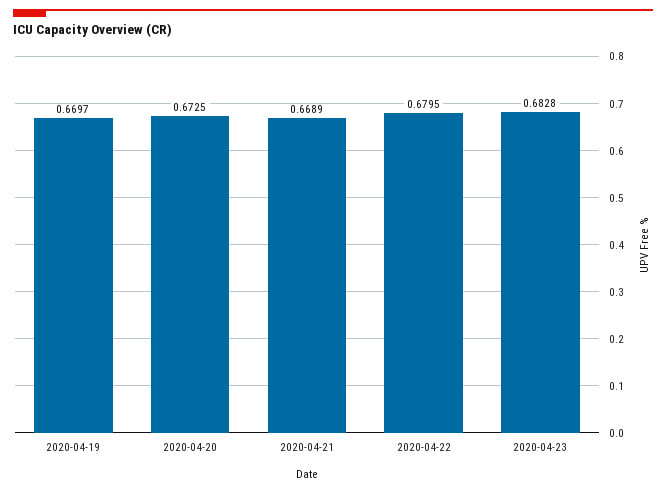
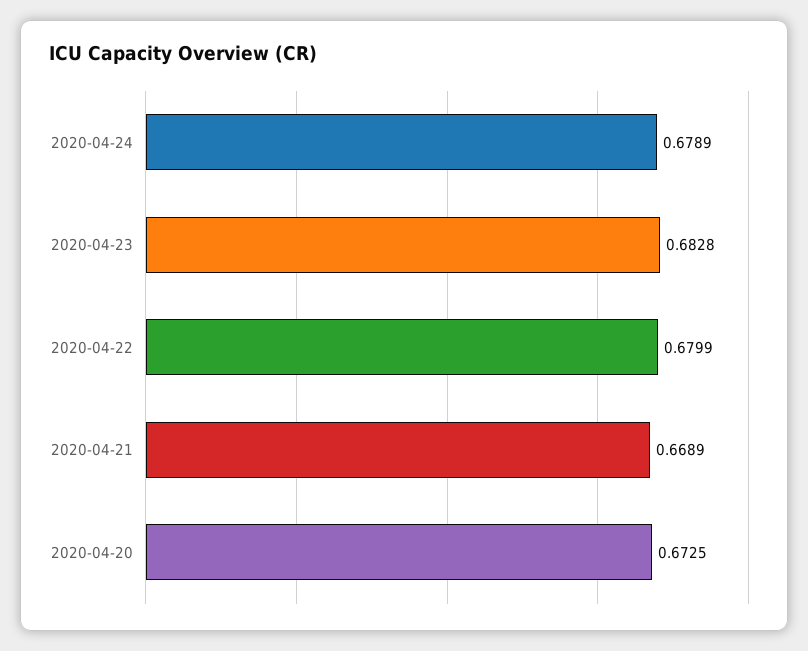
2020-04-19: 0.6697 -> none
2020-04-22: 0.6795 -> 0.6799
2020-04-24: none -> 0.6789

